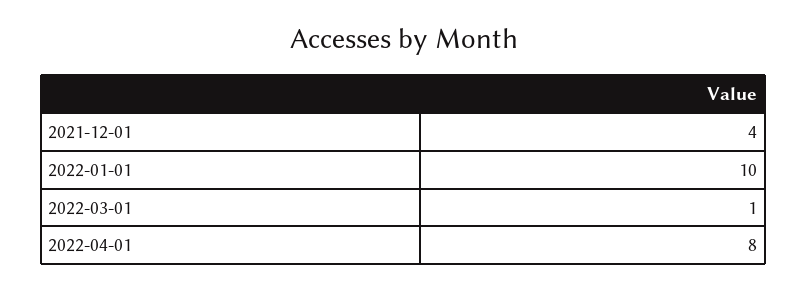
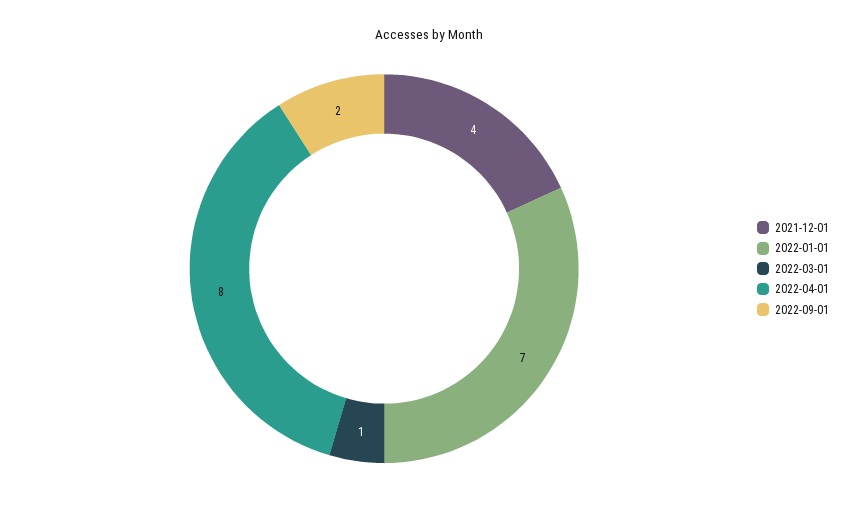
2022-01-01: 10 -> 7
2022-09-01: none -> 2

